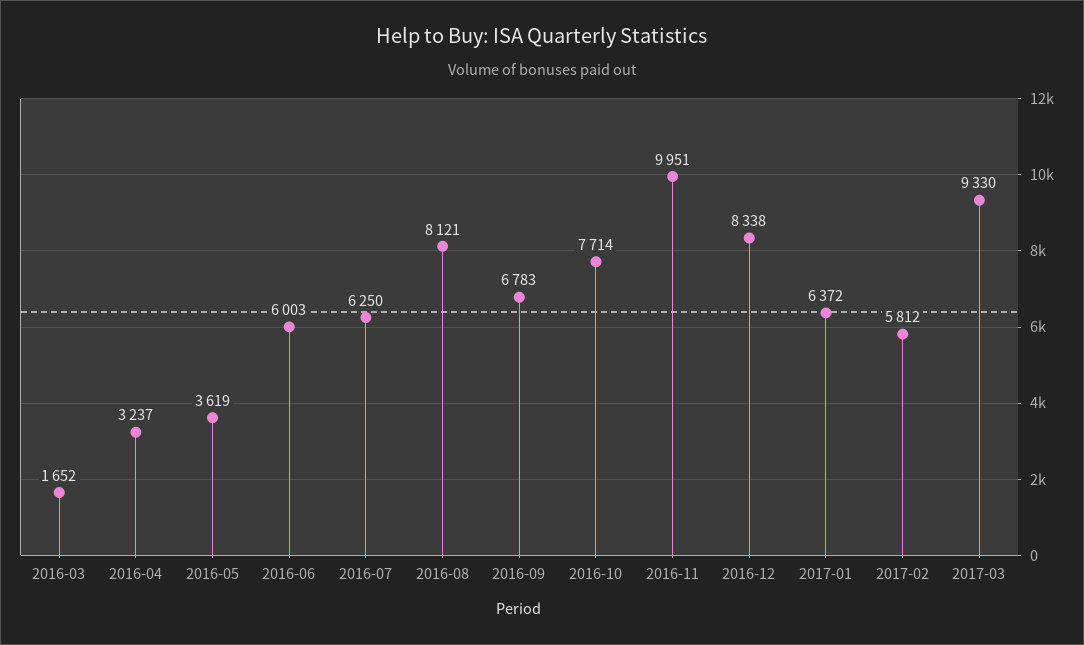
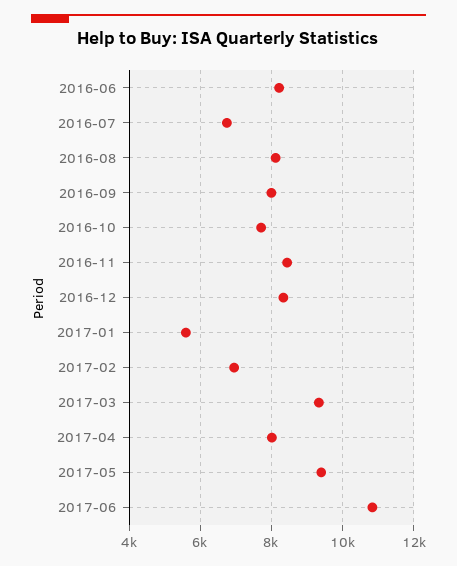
2016-03: 1652 -> none
2016-04: 3237 -> none
2016-05: 3619 -> none
2016-06: 6003 -> 8200
2016-07: 6250 -> 6800
2016-09: 6783 -> 8000
2016-11: 9951 -> 8400
2017-01: 6372 -> 5600
2017-02: 5812 -> 7000
2017-04: none -> 8000
2017-05: none -> 9400
2017-06: none -> 10800

